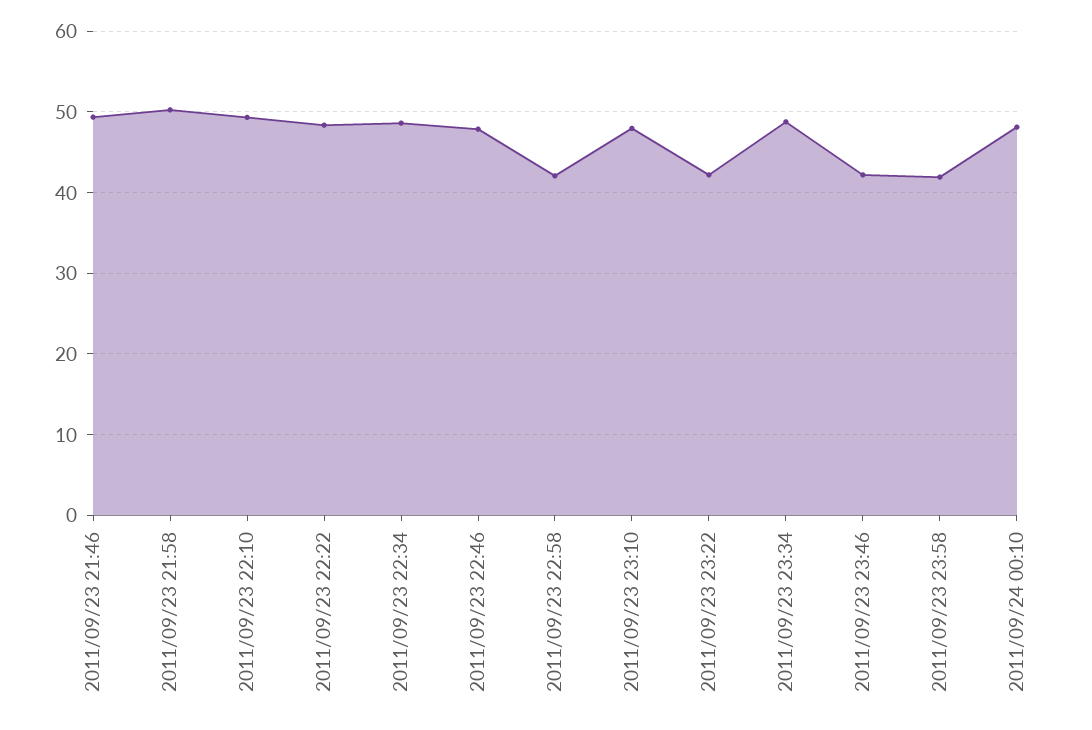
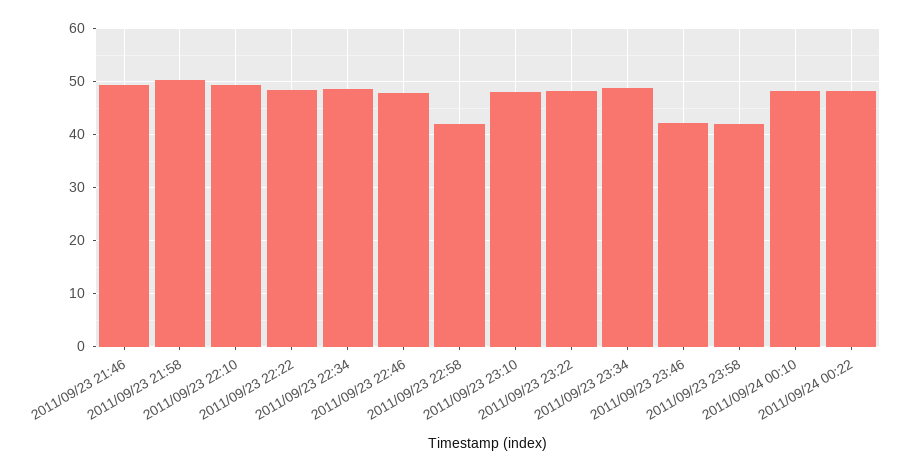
2011/09/23 23:22: 42 -> 48
2011/09/24 00:22: none -> 48

